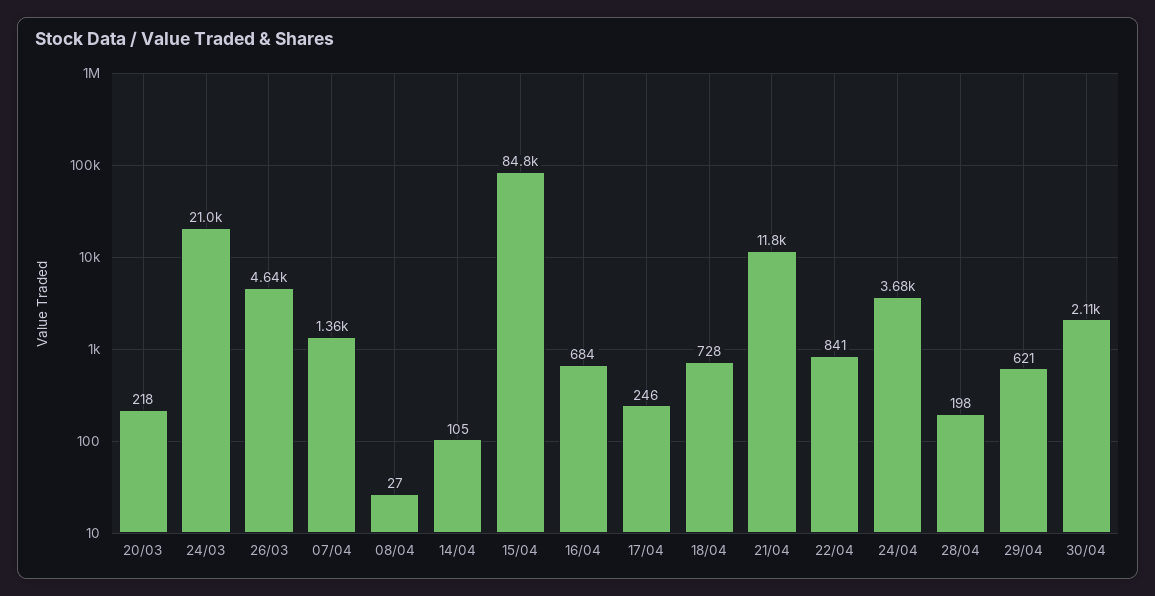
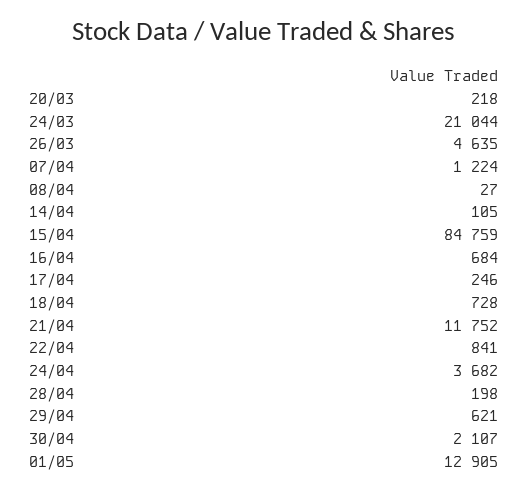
07/04: 1360 -> 1224
01/05: none -> 12905

